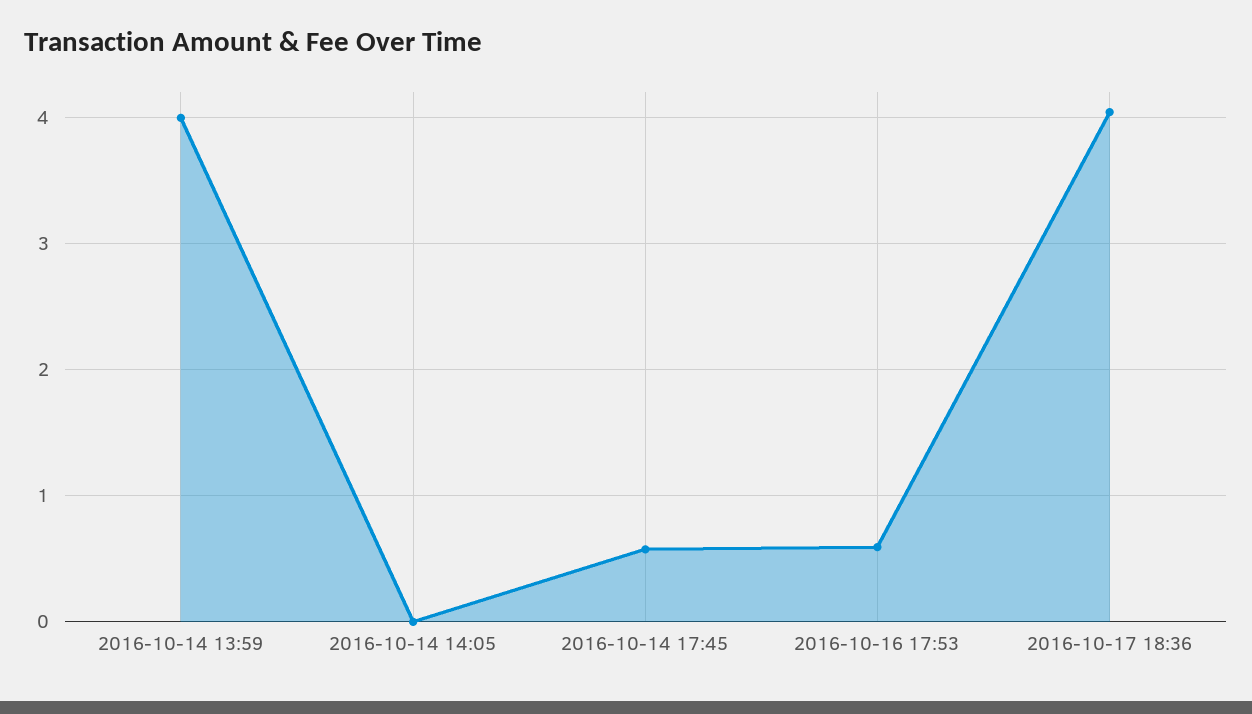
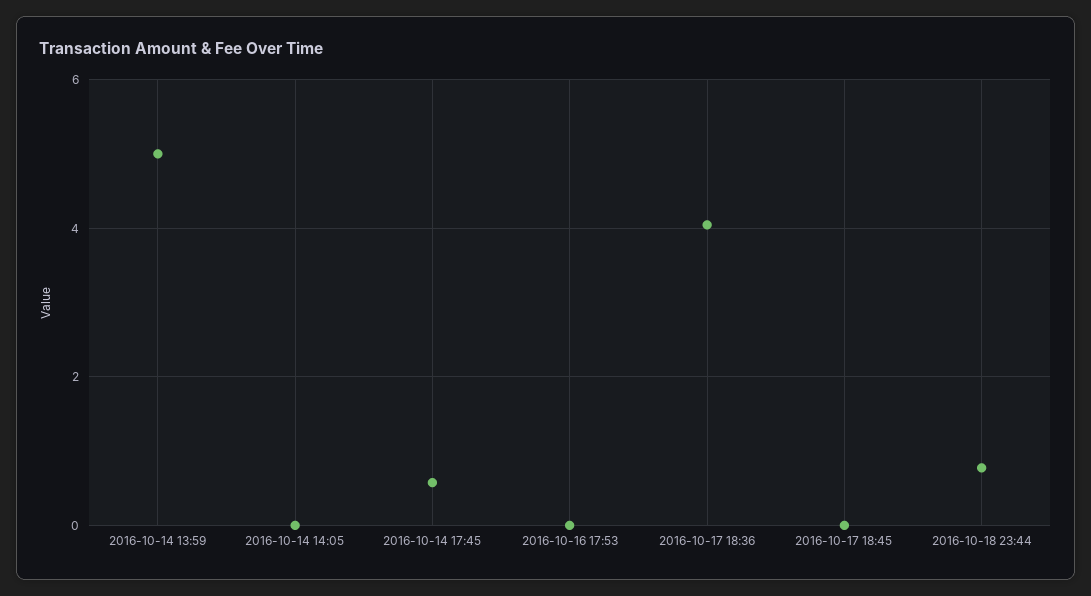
2016-10-14 13:59: 4 -> 5
2016-10-16 17:53: 0.6 -> 0
2016-10-17 18:45: none -> 0
2016-10-18 23:44: none -> 0.8

